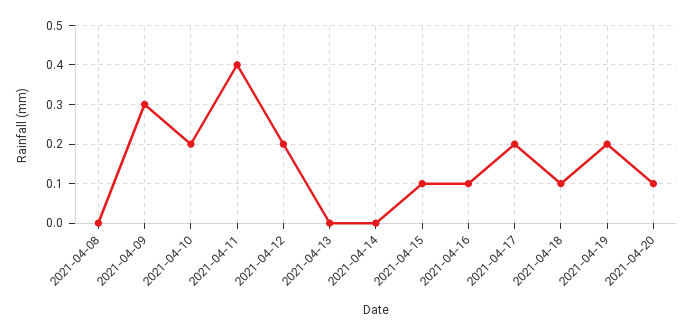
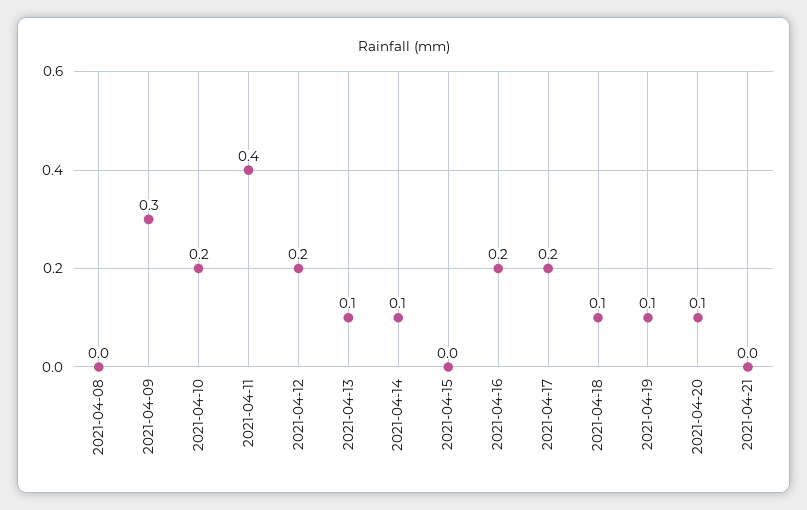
2021-04-13: 0 -> 0.1
2021-04-14: 0 -> 0.1
2021-04-15: 0.1 -> 0
2021-04-16: 0.1 -> 0.2
2021-04-19: 0.2 -> 0.1
2021-04-21: none -> 0

